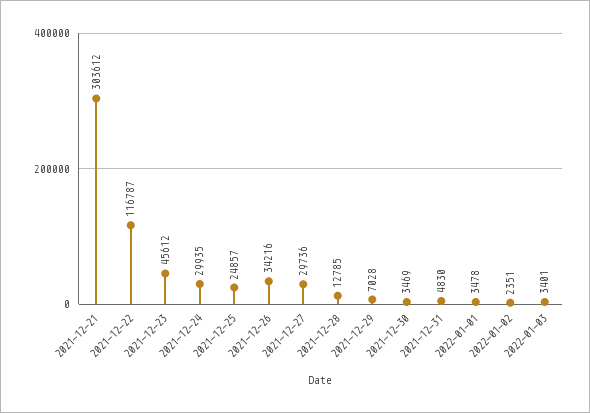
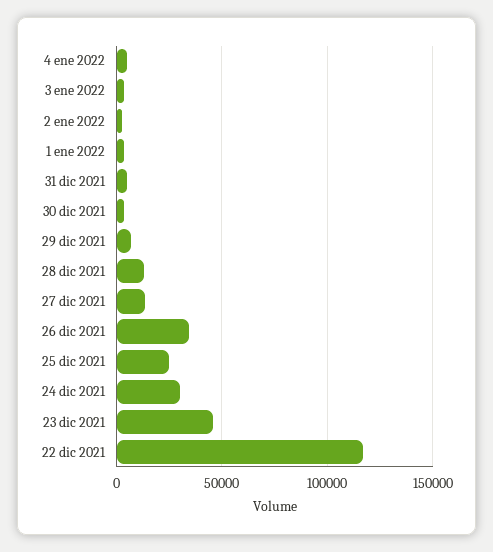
2021-12-21: 303612 -> none
2021-12-27: 29736 -> 15000
4 ene 2022: none -> 5000

